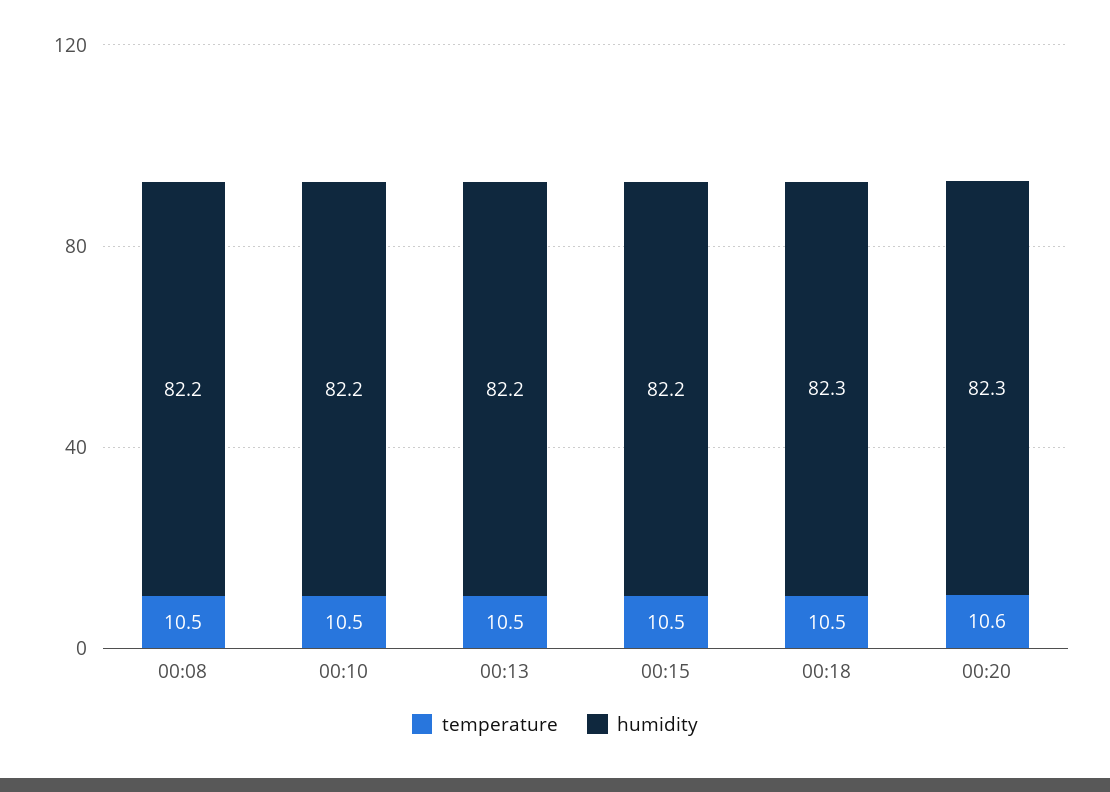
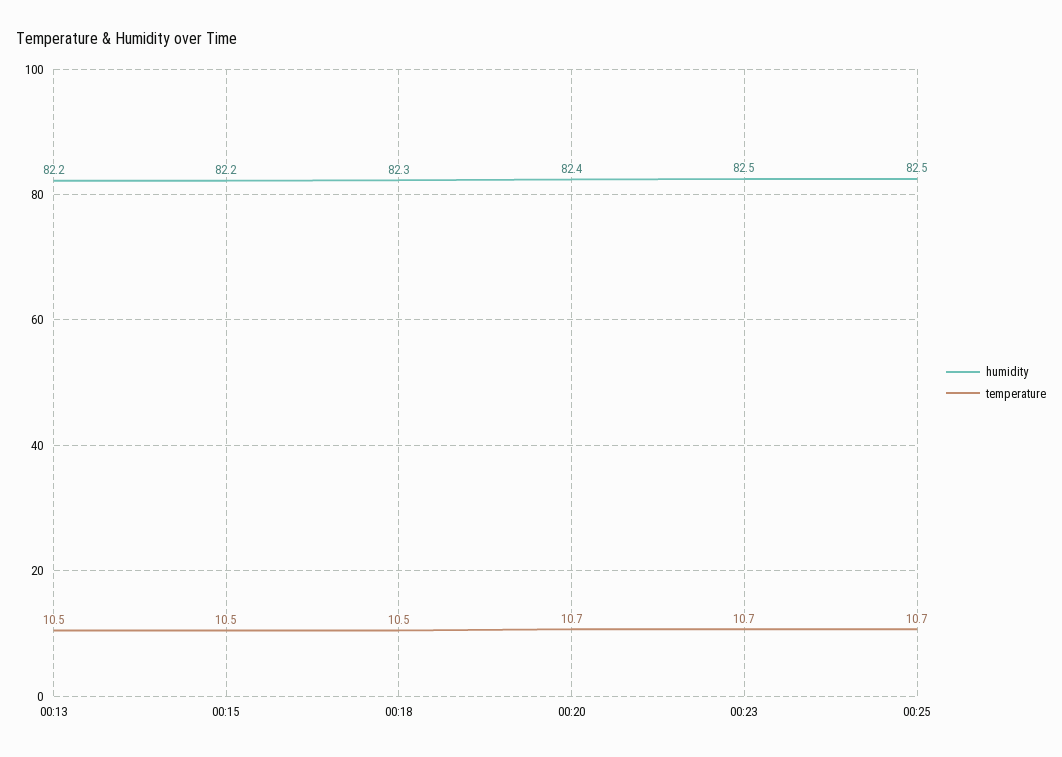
temperature, 00:08: 10.5 -> none
humidity, 00:08: 82.2 -> none
temperature, 00:10: 10.5 -> none
humidity, 00:10: 82.2 -> none
temperature, 00:20: 10.6 -> 10.7
humidity, 00:20: 82.3 -> 82.4
humidity, 00:23: none -> 82.5
temperature, 00:23: none -> 10.7
humidity, 00:25: none -> 82.5
temperature, 00:25: none -> 10.7

